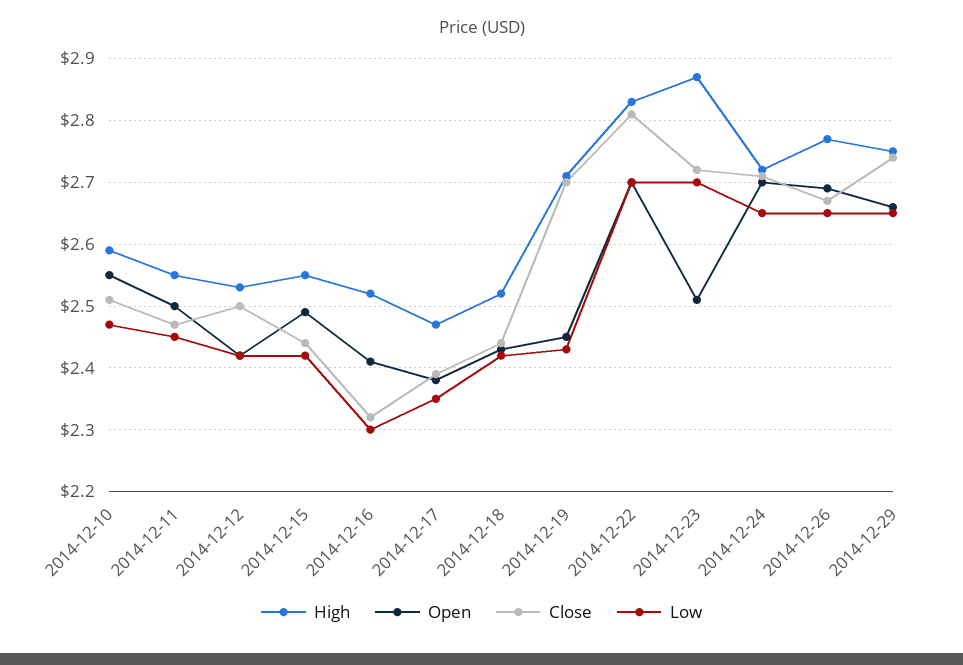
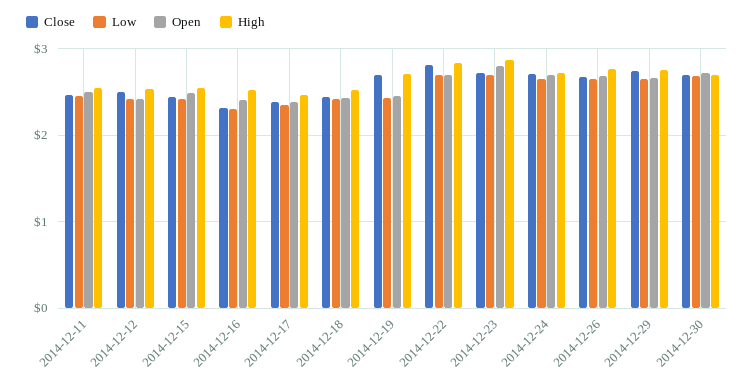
High, 2014-12-10: 2.59 -> none
Open, 2014-12-10: 2.55 -> none
Close, 2014-12-10: 2.51 -> none
Low, 2014-12-10: 2.47 -> none
Open, 2014-12-23: 2.51 -> 2.8
Close, 2014-12-30: none -> 2.7
Low, 2014-12-30: none -> 2.7
Open, 2014-12-30: none -> 2.7
High, 2014-12-30: none -> 2.7

